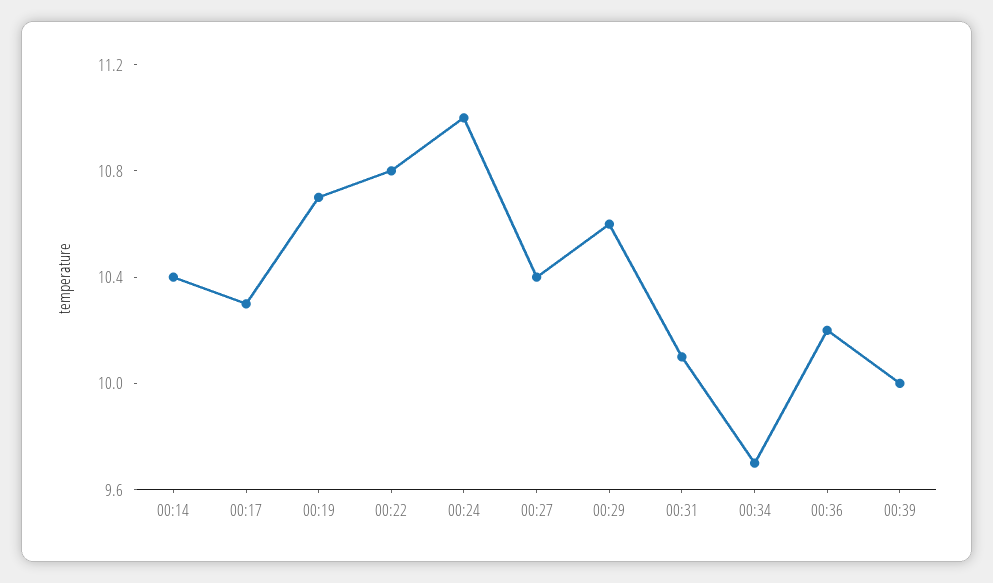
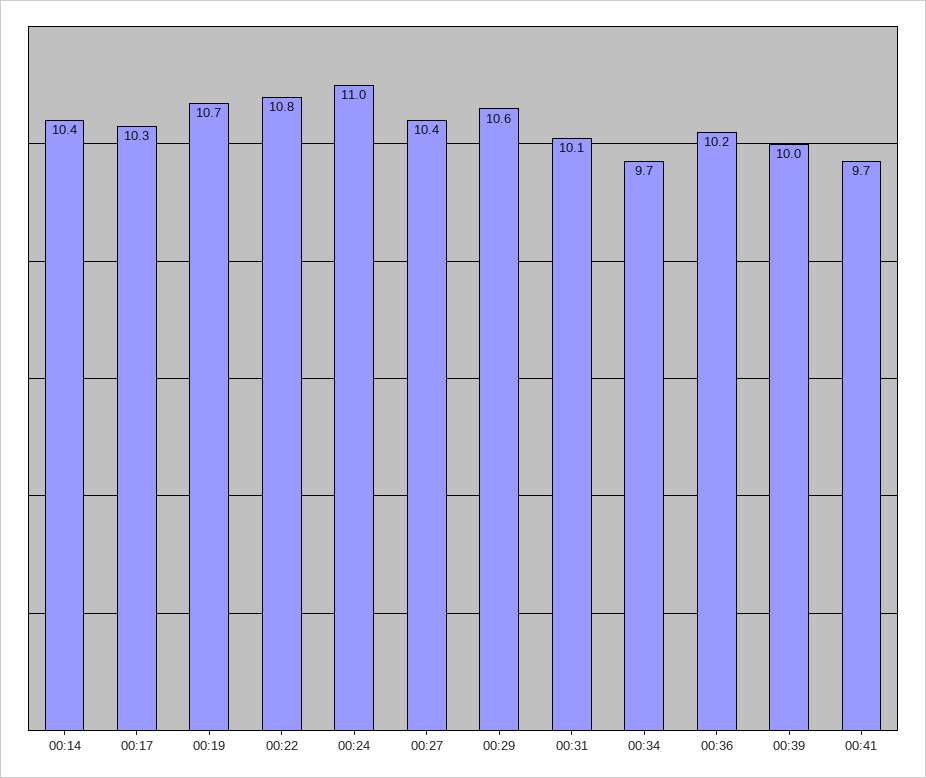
00:41: none -> 9.7

